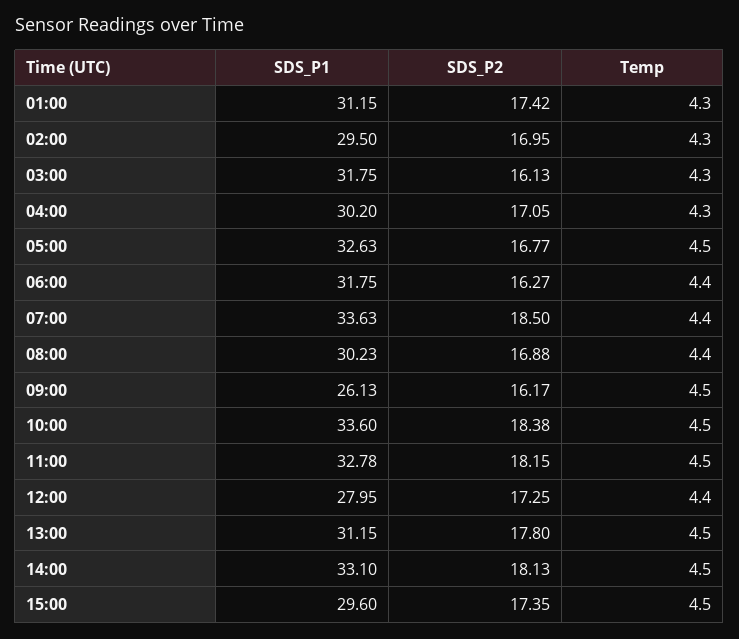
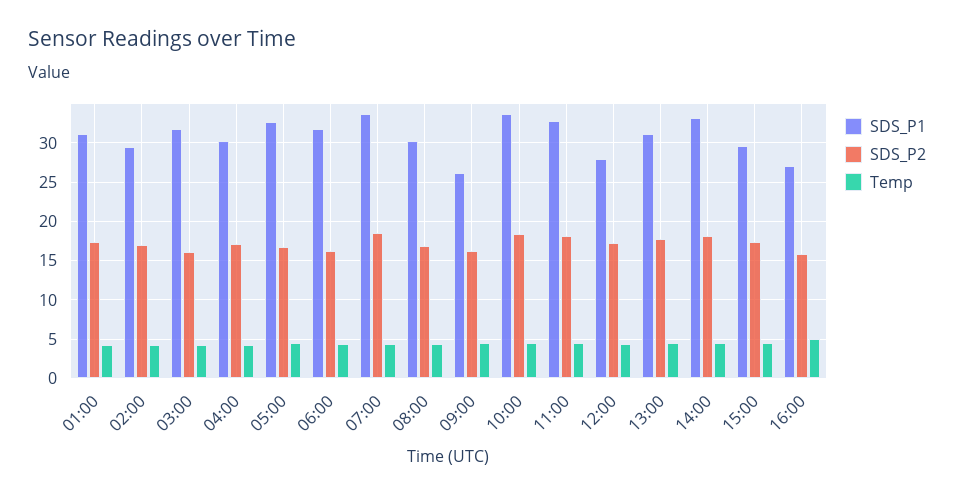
SDS_P1, 16:00: none -> 27
SDS_P2, 16:00: none -> 16
Temp, 16:00: none -> 5

